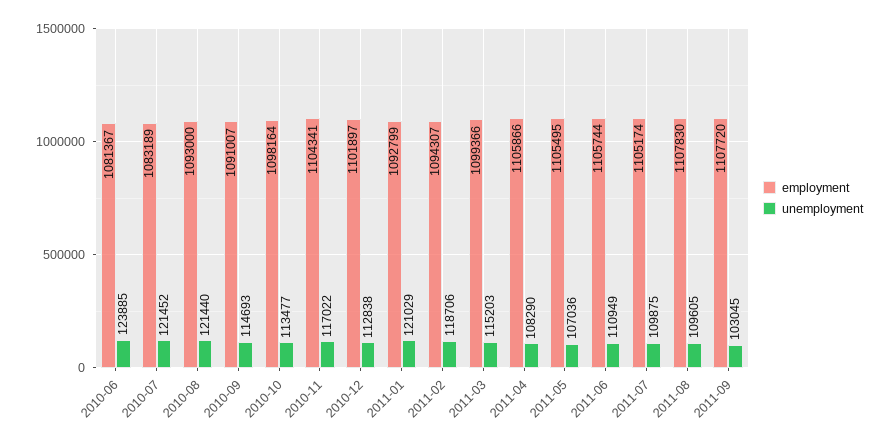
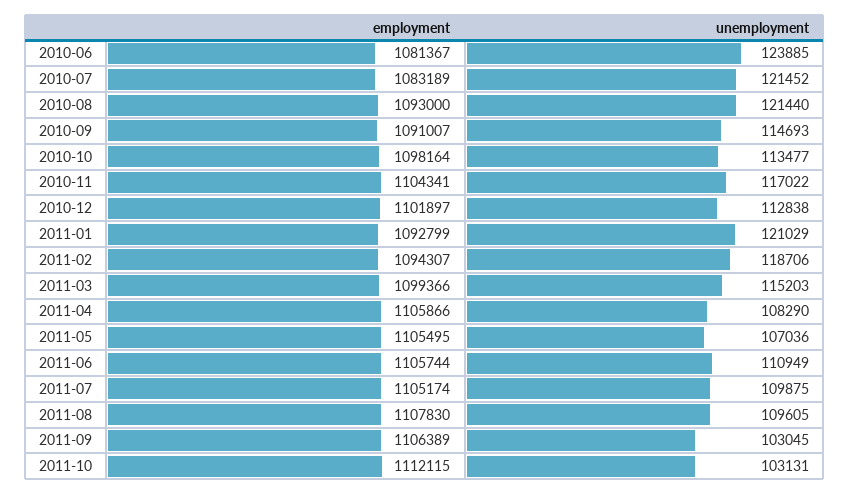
employment, 2011-09: 1107720 -> 1106389
employment, 2011-10: none -> 1112115
unemployment, 2011-10: none -> 103131

